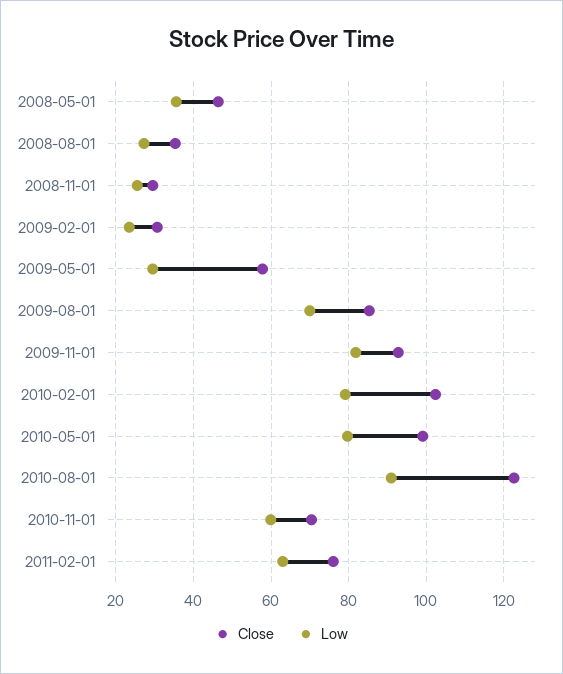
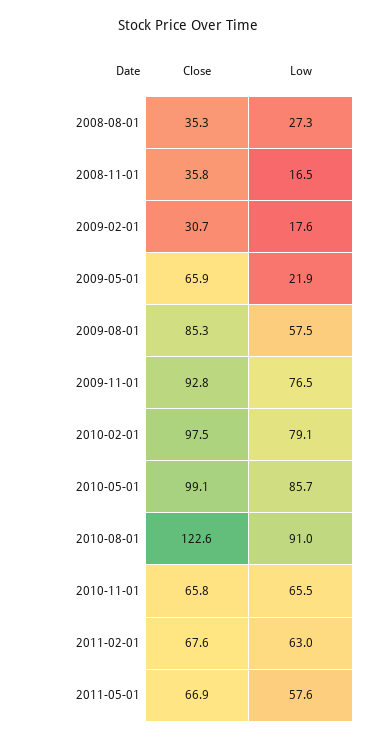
Close, 2008-05-01: 46 -> none
Low, 2008-05-01: 36 -> none
Close, 2008-11-01: 30 -> 35.8
Low, 2008-11-01: 26 -> 16.5
Low, 2009-02-01: 24 -> 17.6
Close, 2009-05-01: 58 -> 65.9
Low, 2009-05-01: 30 -> 21.9
Low, 2009-08-01: 70 -> 57.5
Low, 2009-11-01: 82 -> 76.5
Close, 2010-02-01: 102 -> 97.5
Low, 2010-05-01: 80 -> 85.7
Close, 2010-11-01: 70 -> 65.8
Low, 2010-11-01: 60 -> 65.5
Close, 2011-02-01: 76 -> 67.6
Close, 2011-05-01: none -> 66.9
Low, 2011-05-01: none -> 57.6

